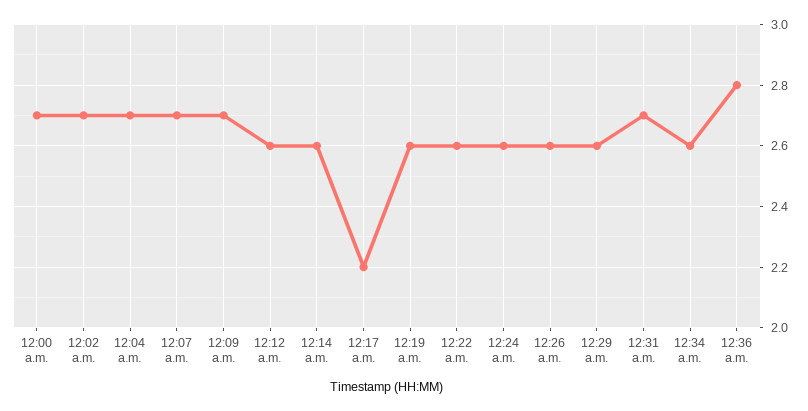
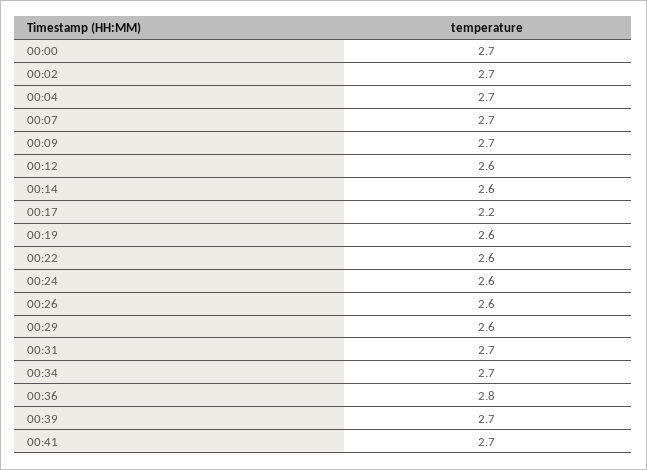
12:34 a.m.: 2.6 -> 2.7
00:39: none -> 2.7
00:41: none -> 2.7

